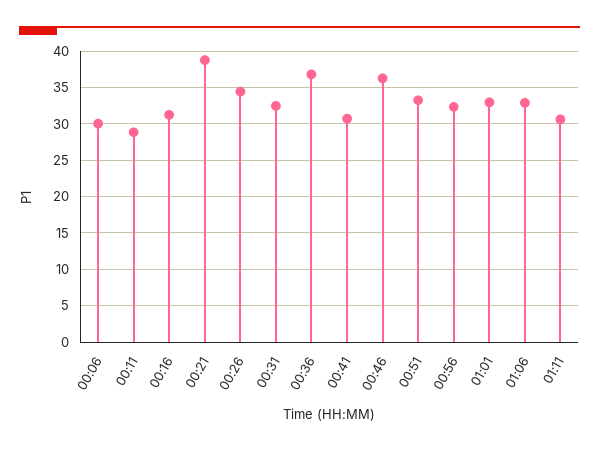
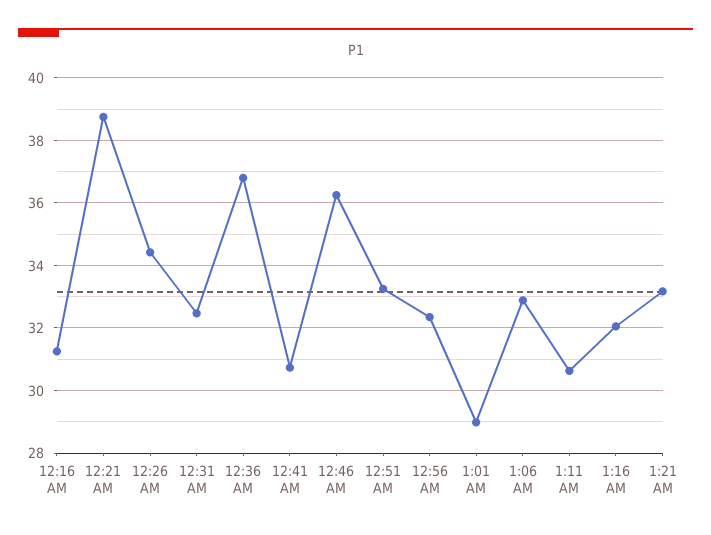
00:06: 30 -> none
00:11: 29 -> none
01:01: 33 -> 29
1:16 AM: none -> 32
1:21 AM: none -> 33.2

